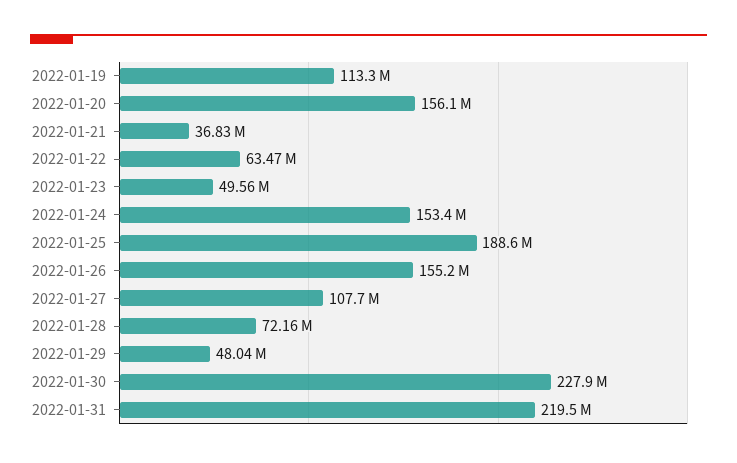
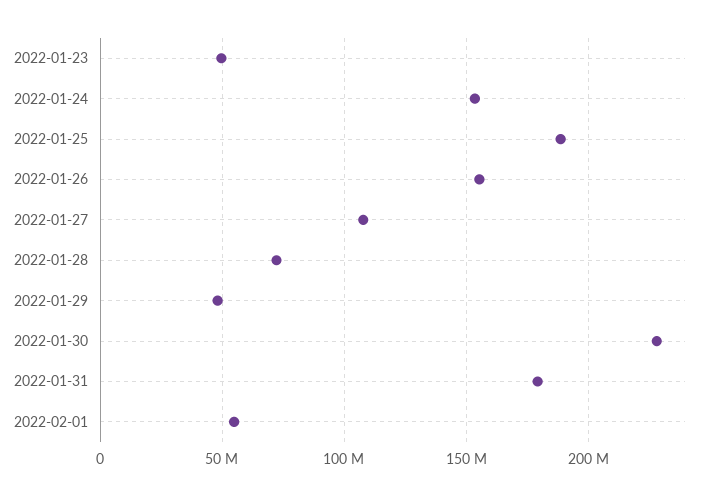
2022-01-19: 113300000 -> none
2022-01-20: 156100000 -> none
2022-01-21: 36830000 -> none
2022-01-22: 63470000 -> none
2022-01-31: 219500000 -> 180000000
2022-02-01: none -> 55000000

